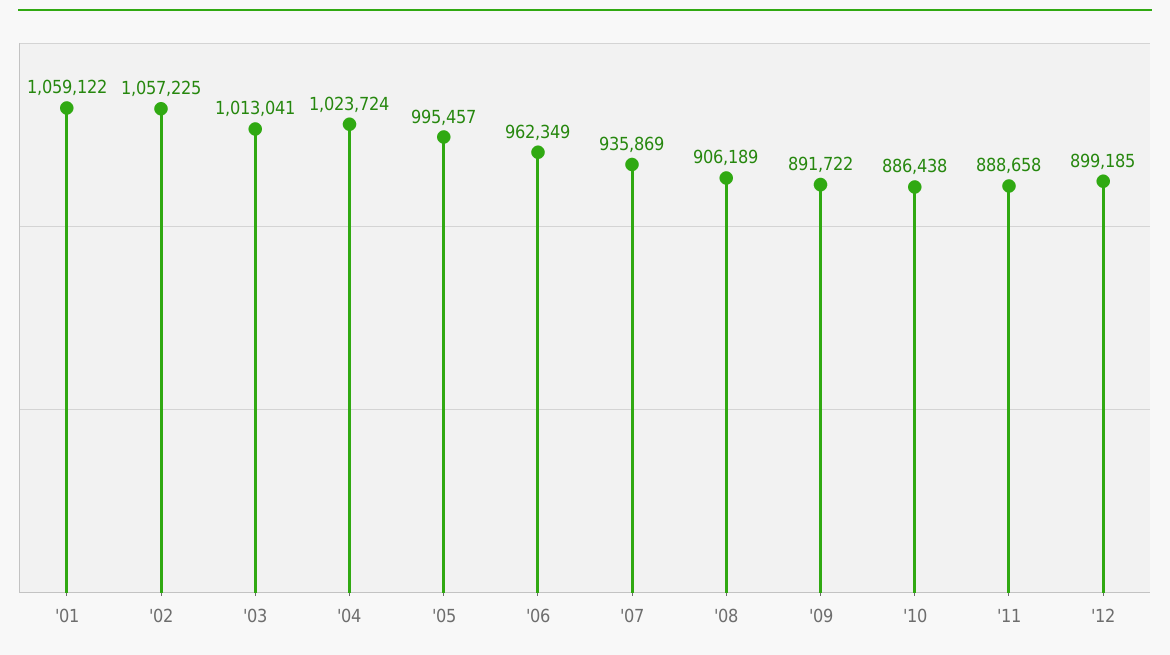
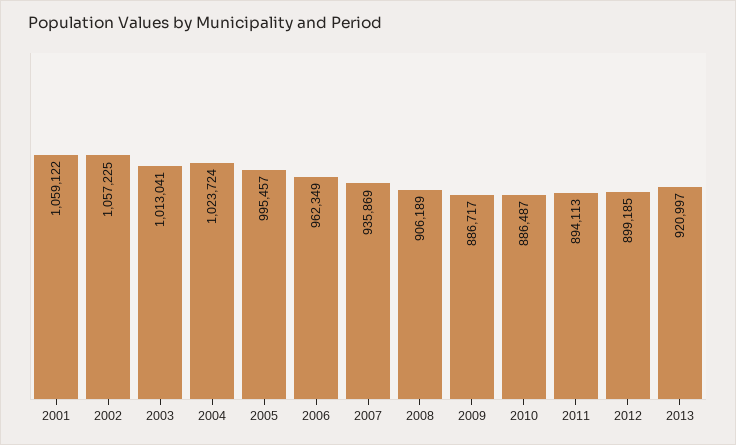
'09: 891722 -> 886717
'10: 886438 -> 886487
'11: 888658 -> 894113
2013: none -> 920997

